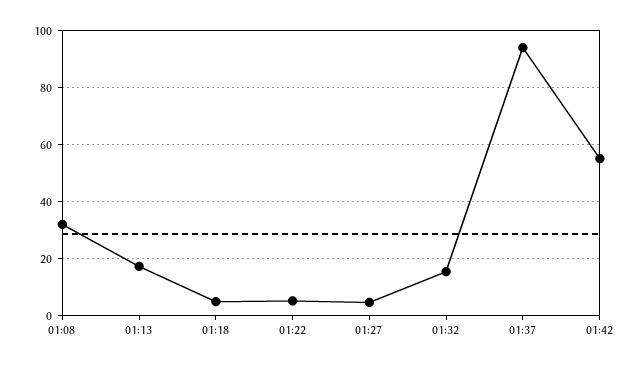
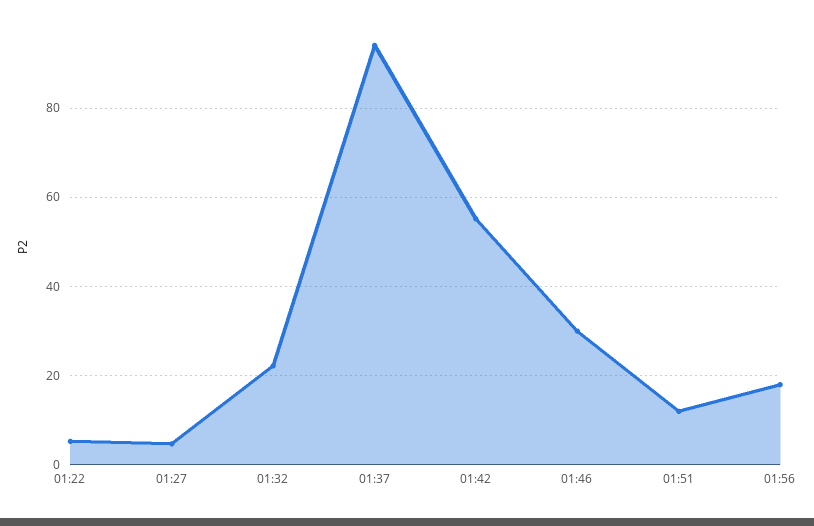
01:08: 32.5 -> none
01:13: 17.5 -> none
01:18: 5 -> none
01:32: 15 -> 22
01:46: none -> 30
01:51: none -> 12
01:56: none -> 18

